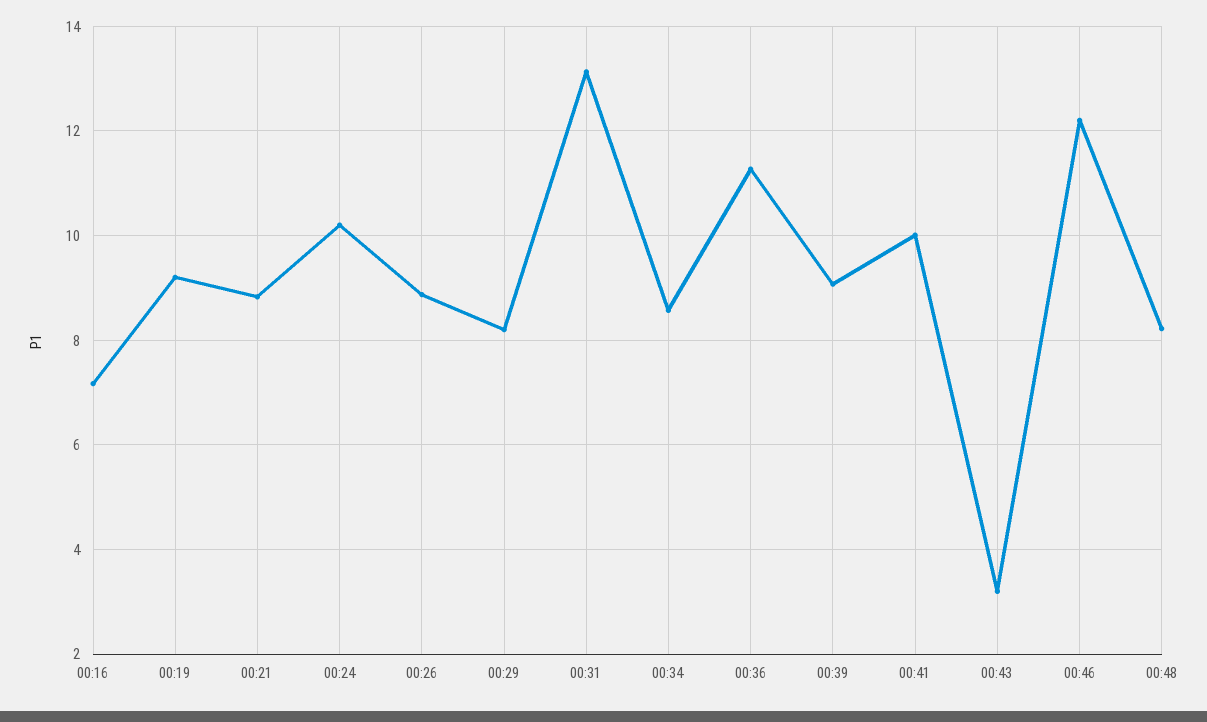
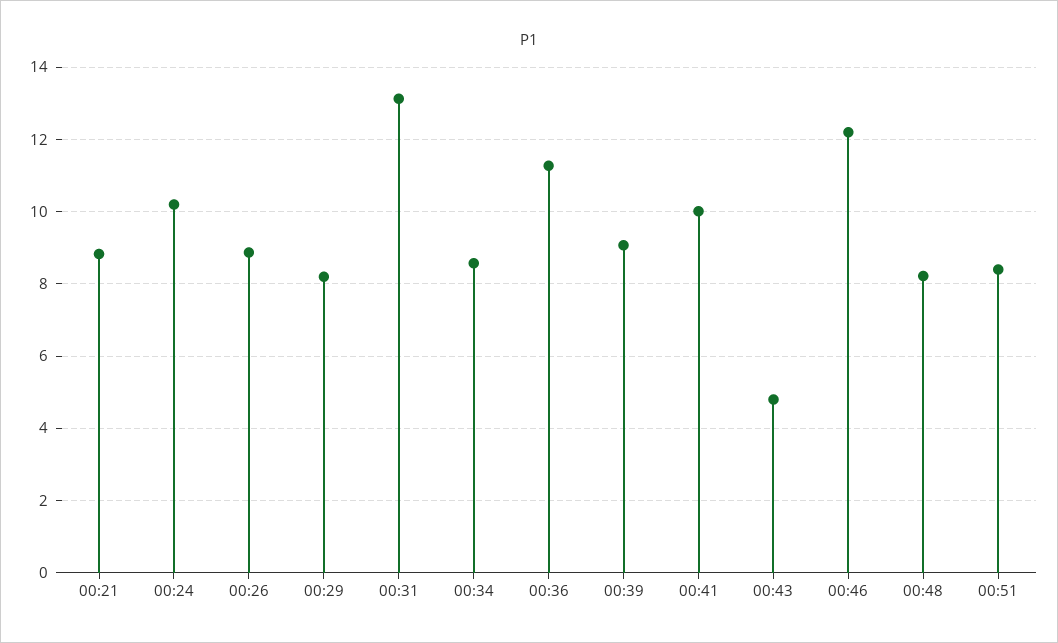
00:16: 7.2 -> none
00:19: 9.2 -> none
00:43: 3.2 -> 4.8
00:51: none -> 8.4

